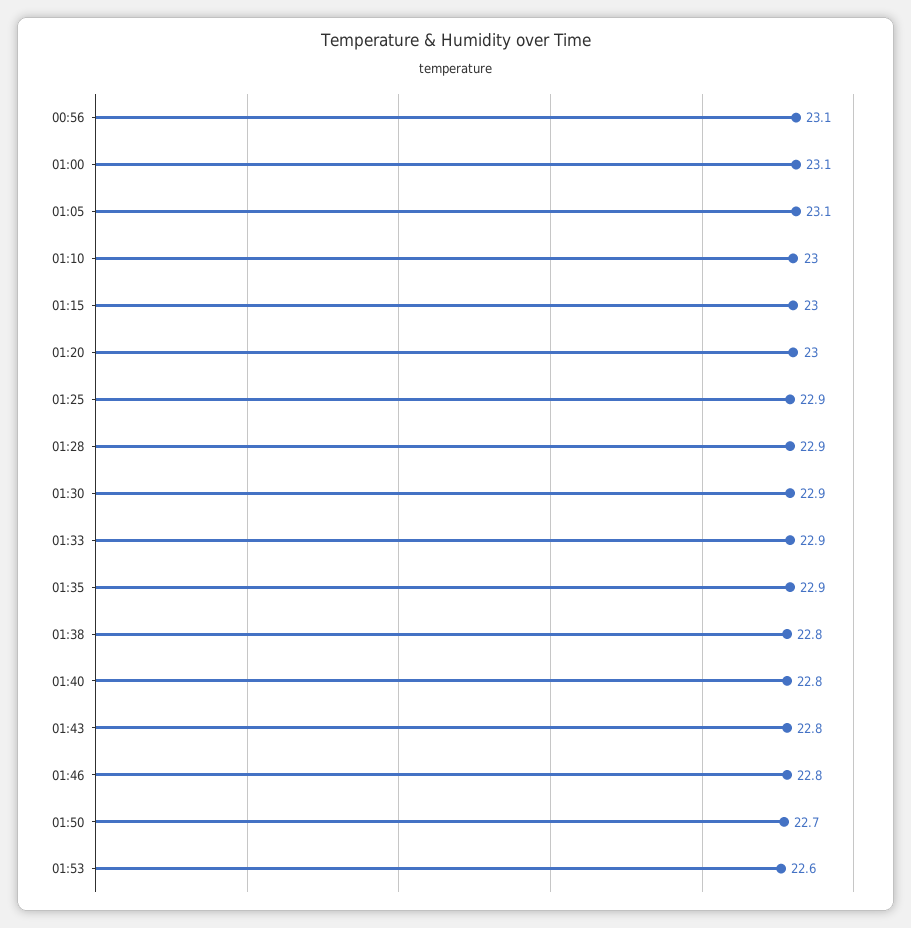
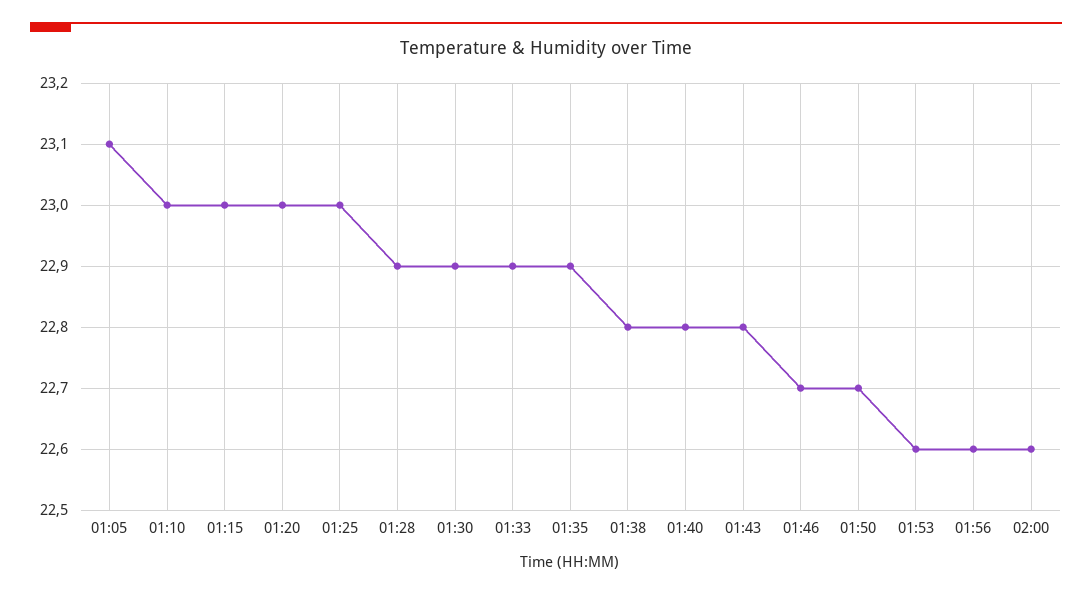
00:56: 23.1 -> none
01:00: 23.1 -> none
01:25: 22.9 -> 23
01:46: 22.8 -> 22.7
01:56: none -> 22.6
02:00: none -> 22.6

